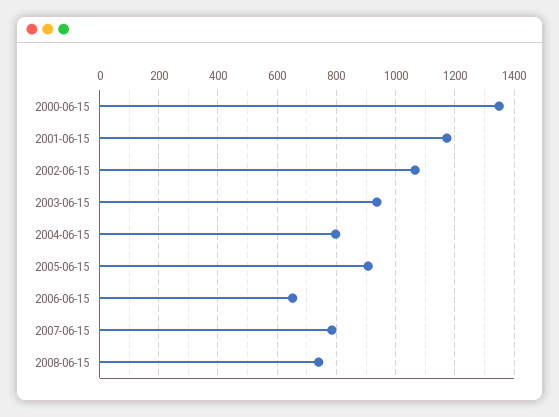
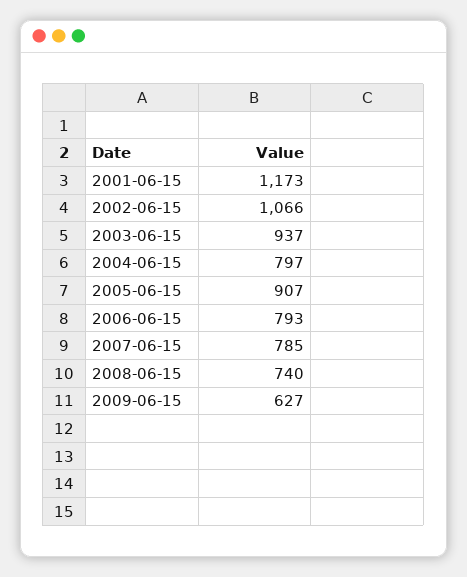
2000-06-15: 1350 -> none
2006-06-15: 650 -> 793
2009-06-15: none -> 627

